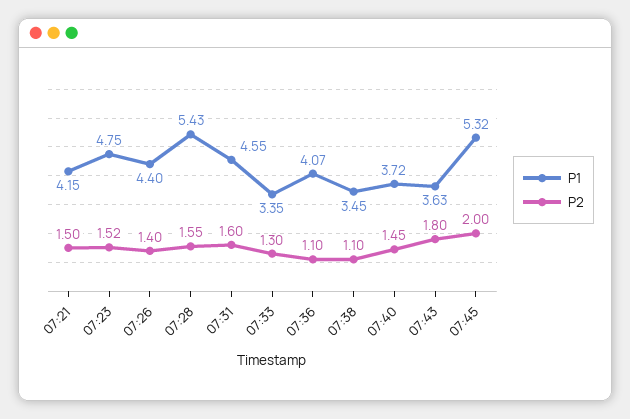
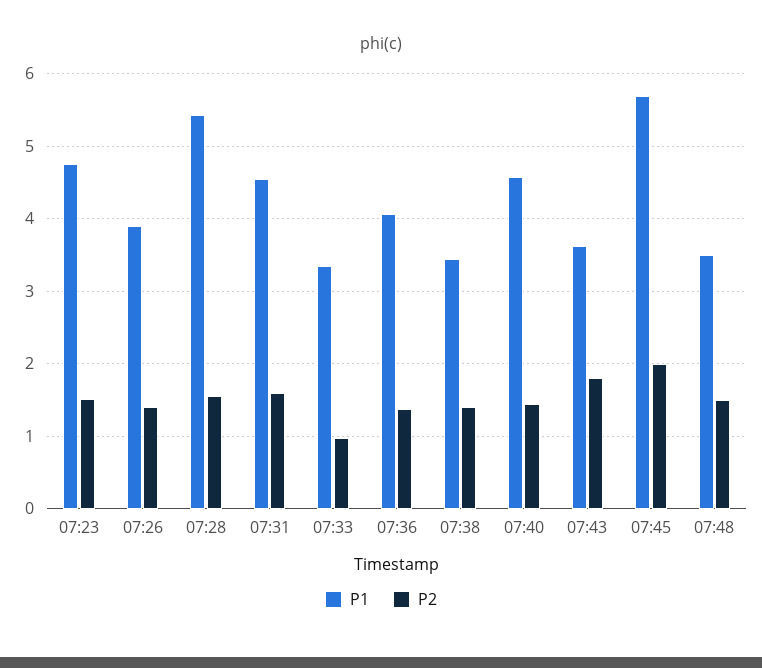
P1, 07:21: 4.15 -> none
P2, 07:21: 1.5 -> none
P1, 07:26: 4.4 -> 3.9
P2, 07:33: 1.3 -> 1
P2, 07:36: 1.1 -> 1.4
P2, 07:38: 1.1 -> 1.4
P1, 07:40: 3.72 -> 4.6
P1, 07:45: 5.32 -> 5.7
P1, 07:48: none -> 3.5
P2, 07:48: none -> 1.5

